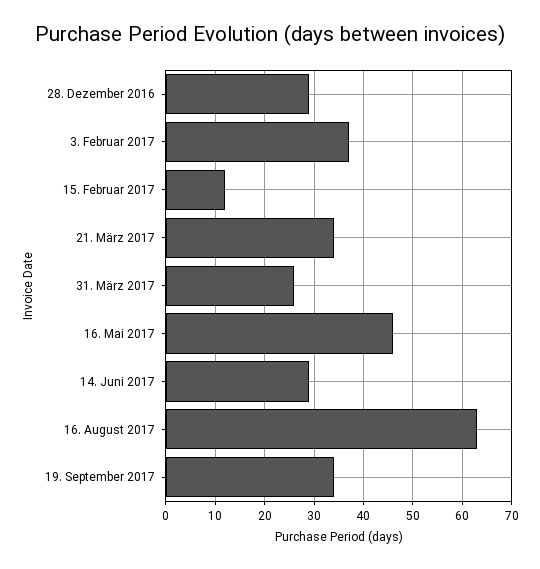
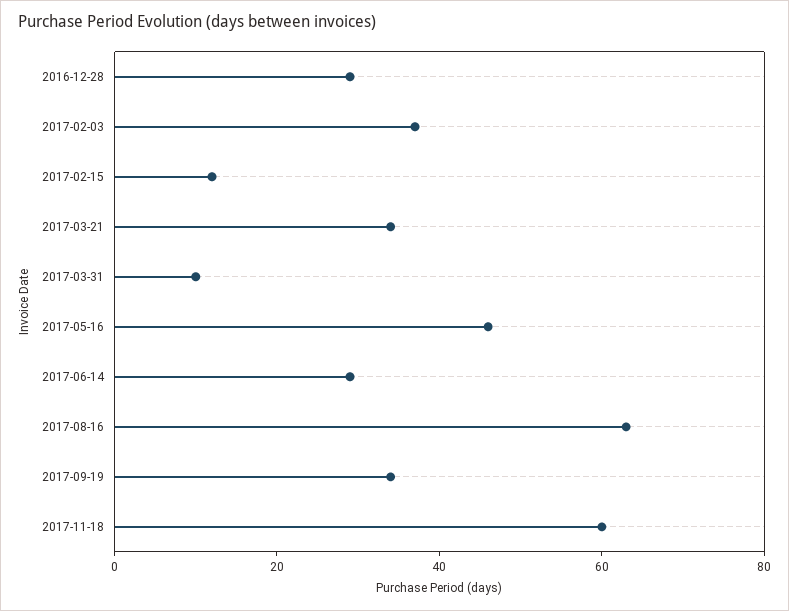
31. März 2017: 25 -> 10
2017-11-18: none -> 60

